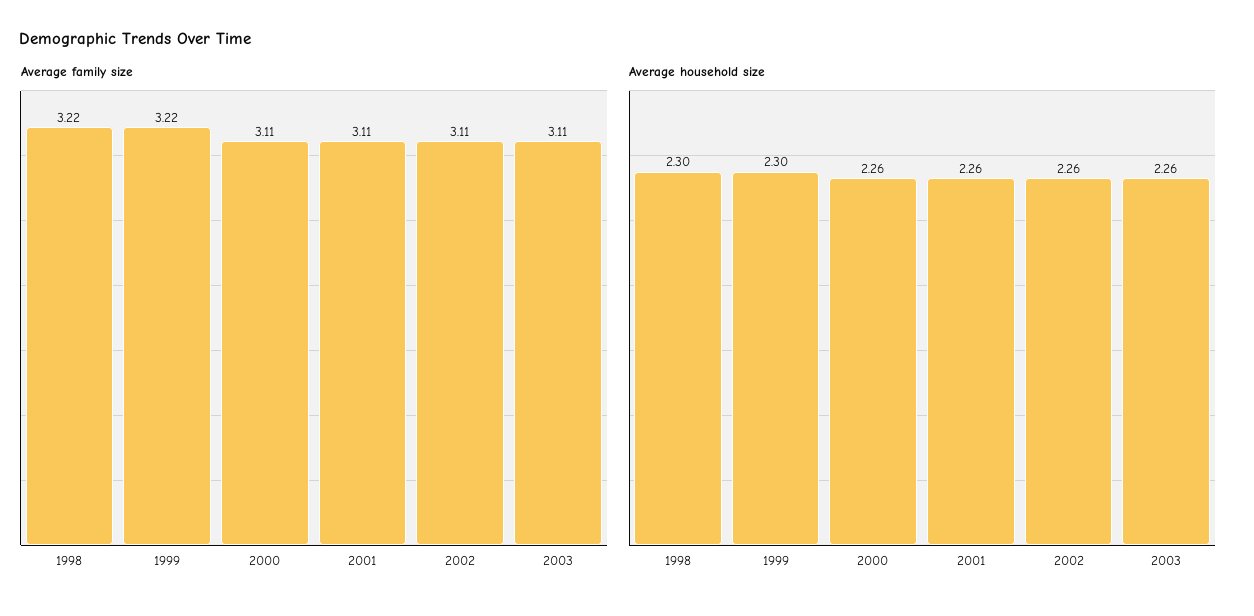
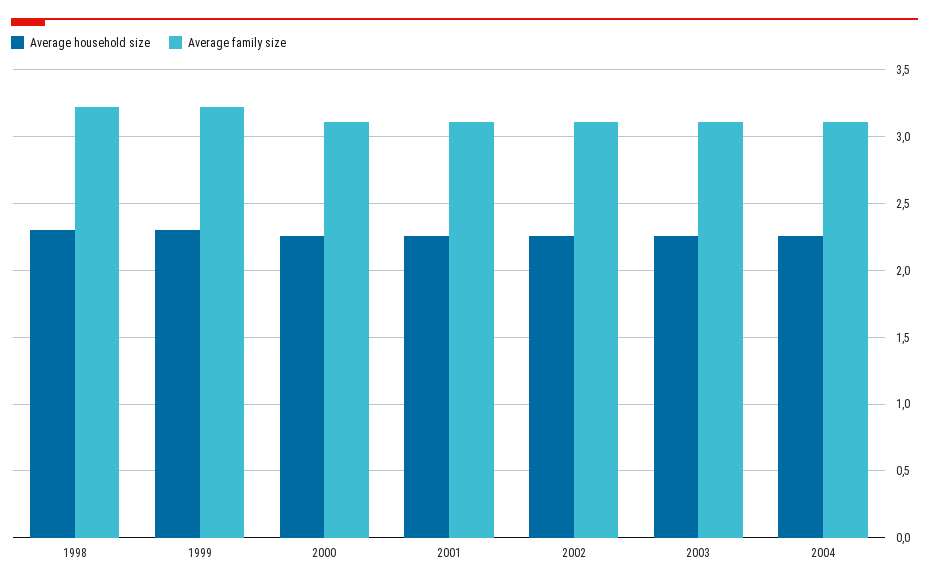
Average household size, 2004: none -> 2.25
Average family size, 2004: none -> 3.1

